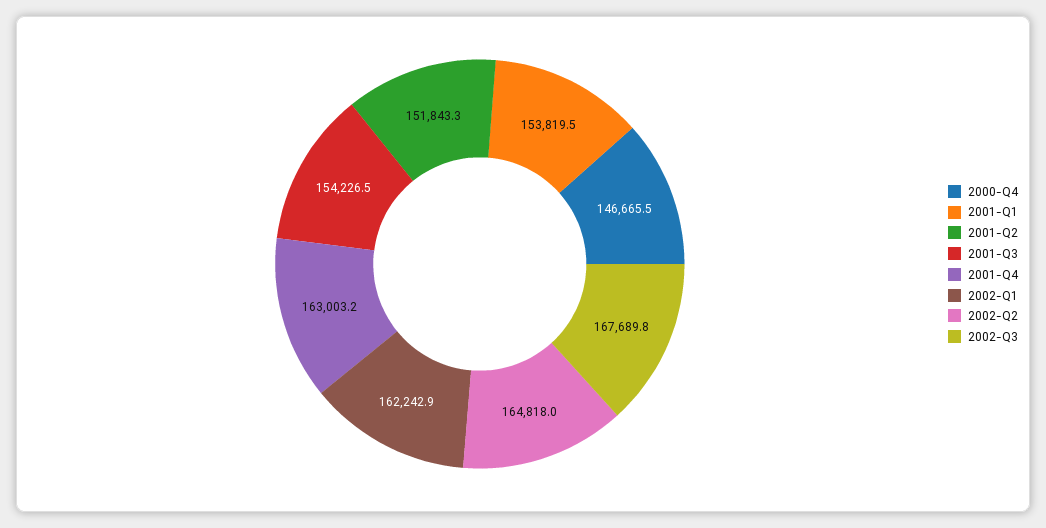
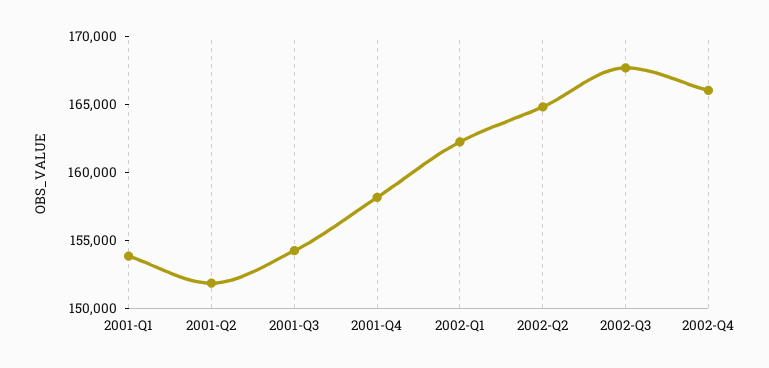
2000-Q4: 146665.5 -> none
2001-Q4: 163003.2 -> 158000
2002-Q4: none -> 166000

